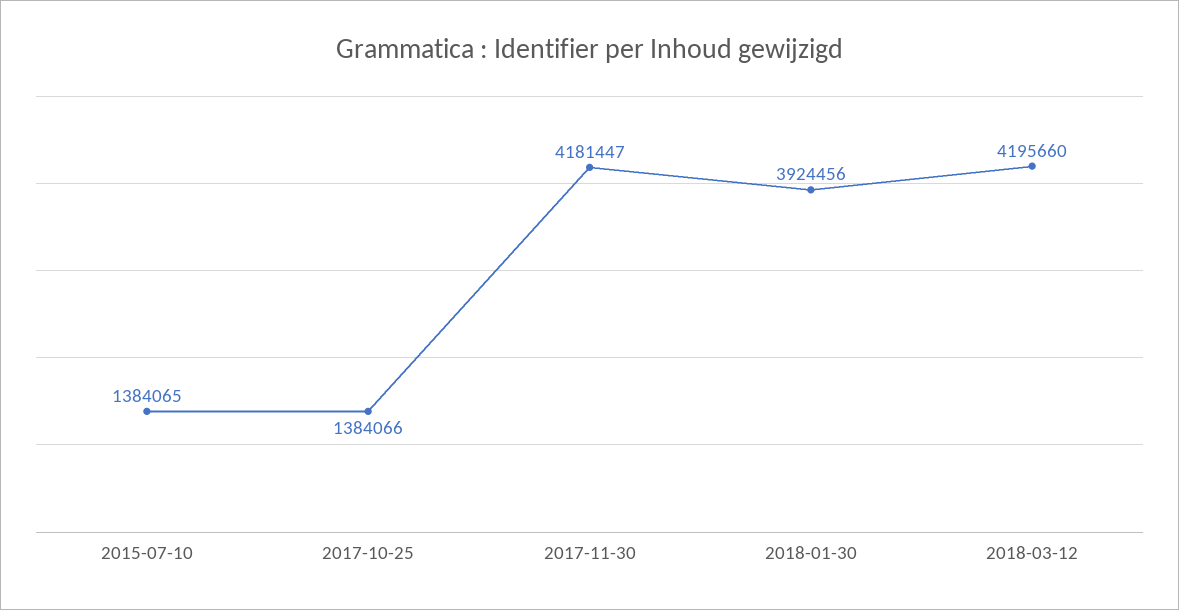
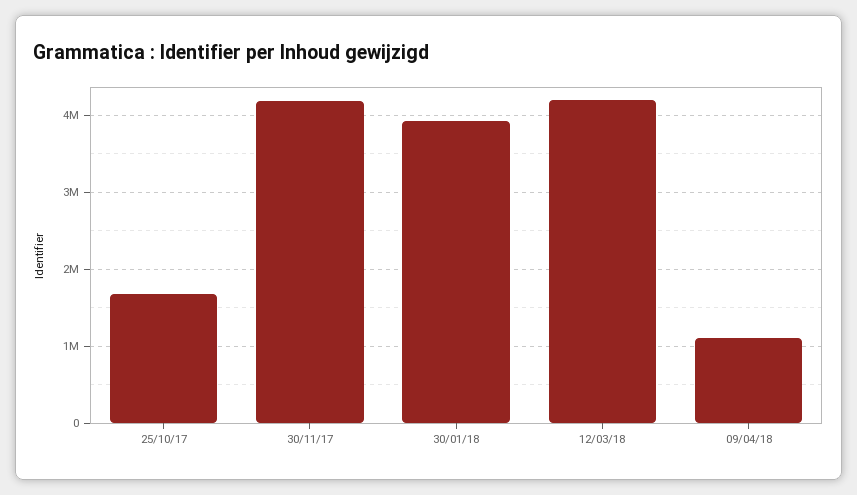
2015-07-10: 1384065 -> none
2017-10-25: 1384066 -> 1700000
09/04/18: none -> 1100000

